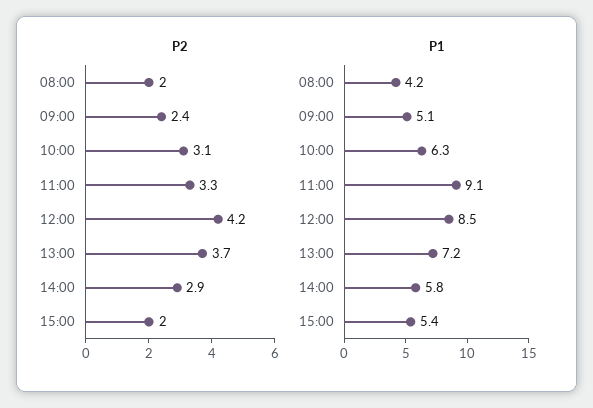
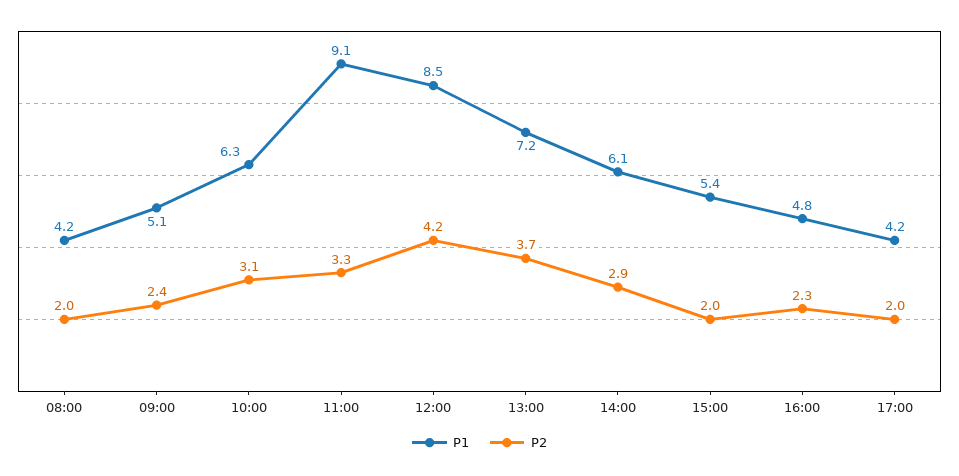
P1, 14:00: 5.8 -> 6.1
P1, 16:00: none -> 4.8
P2, 16:00: none -> 2.3
P1, 17:00: none -> 4.2
P2, 17:00: none -> 2

